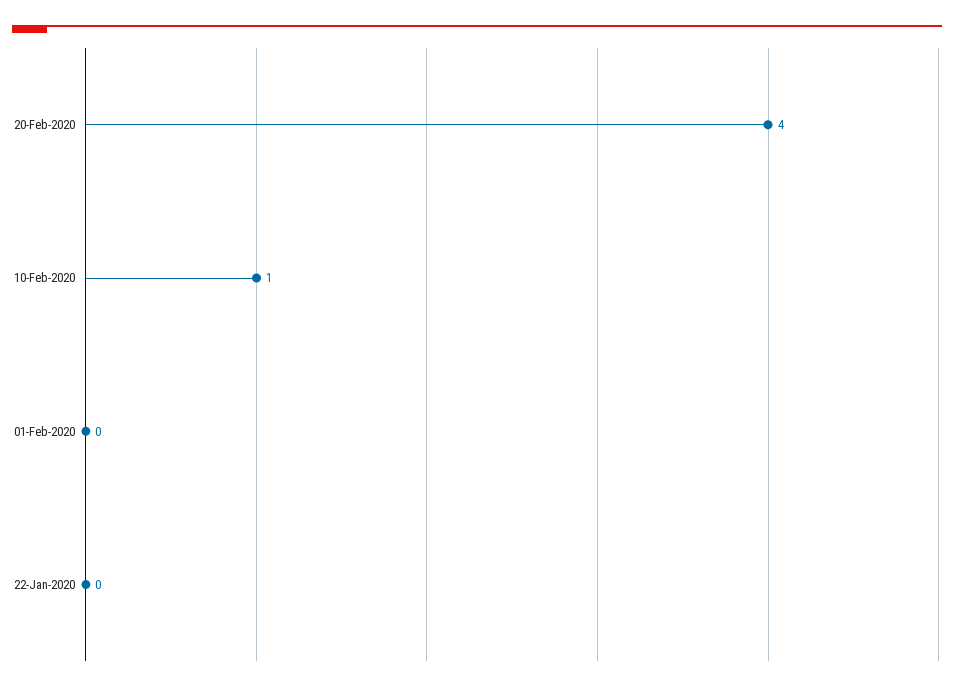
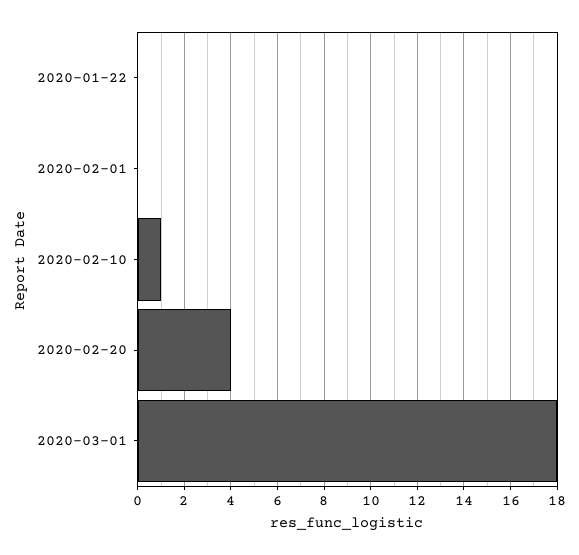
2020-03-01: none -> 18

